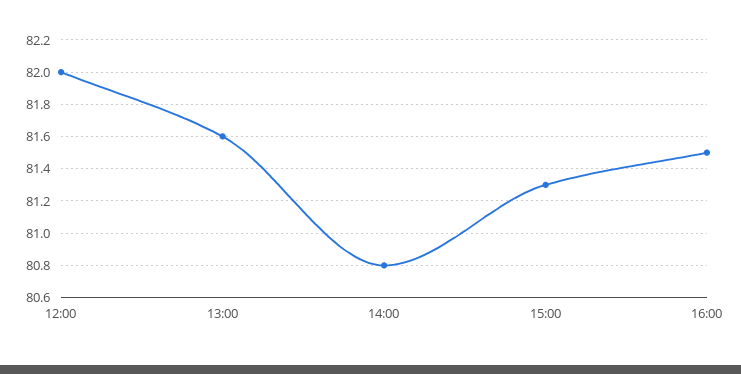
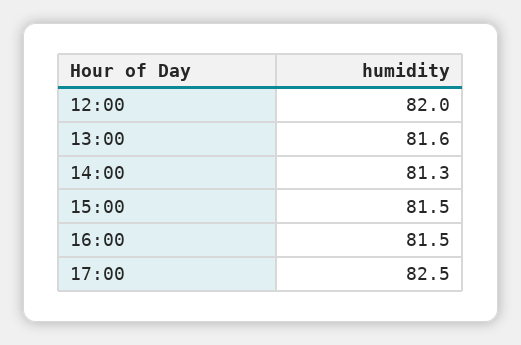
14:00: 80.8 -> 81.3
15:00: 81.3 -> 81.5
17:00: none -> 82.5

